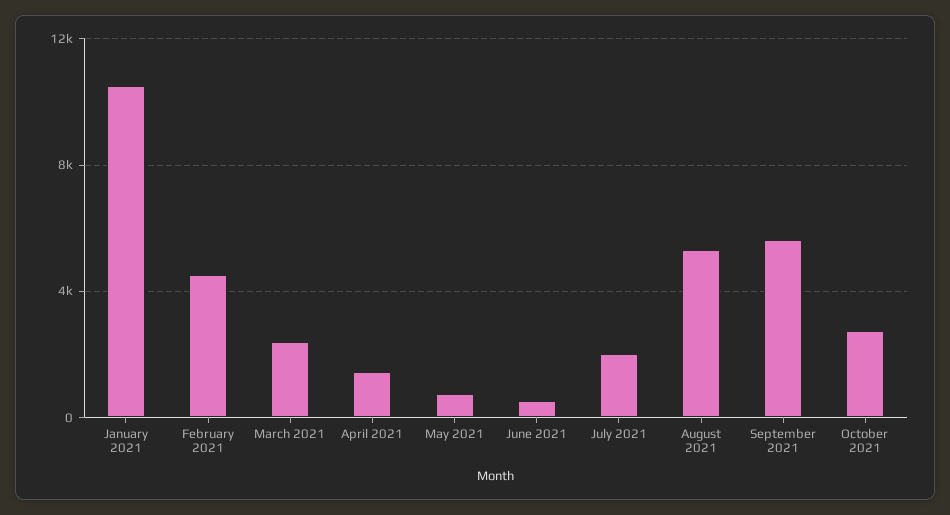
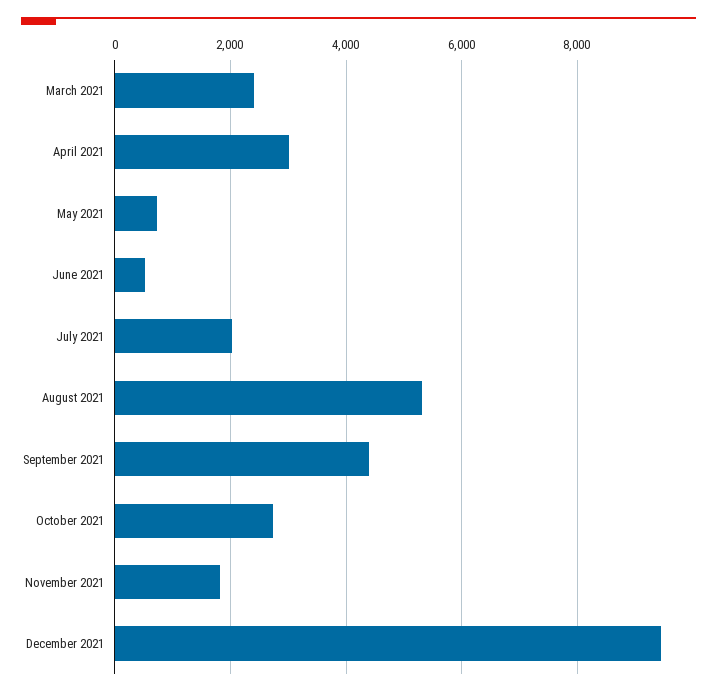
January 2021: 10500 -> none
February 2021: 4500 -> none
April 2021: 1500 -> 3000
September 2021: 5500 -> 4400
November 2021: none -> 1800
December 2021: none -> 9400

